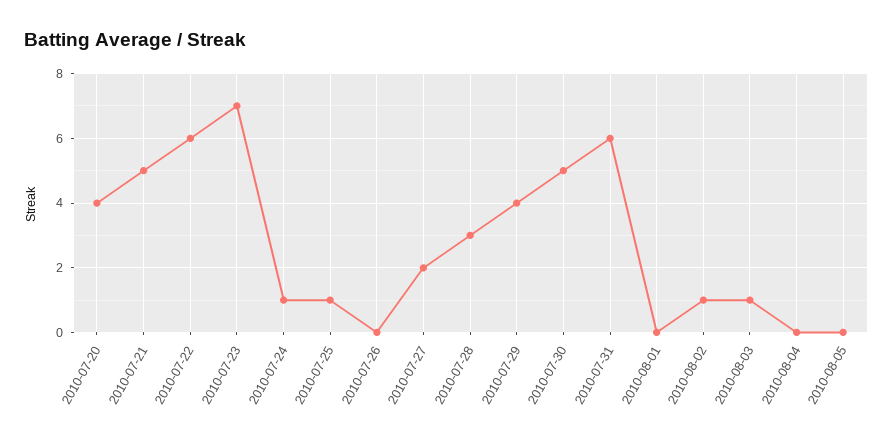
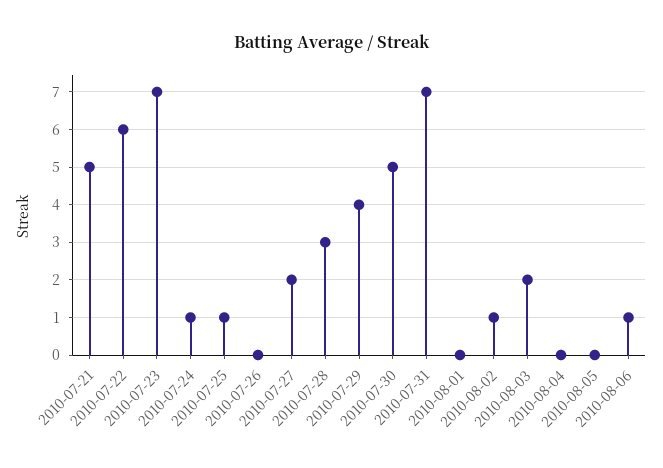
2010-07-20: 4 -> none
2010-07-31: 6 -> 7
2010-08-03: 1 -> 2
2010-08-06: none -> 1

